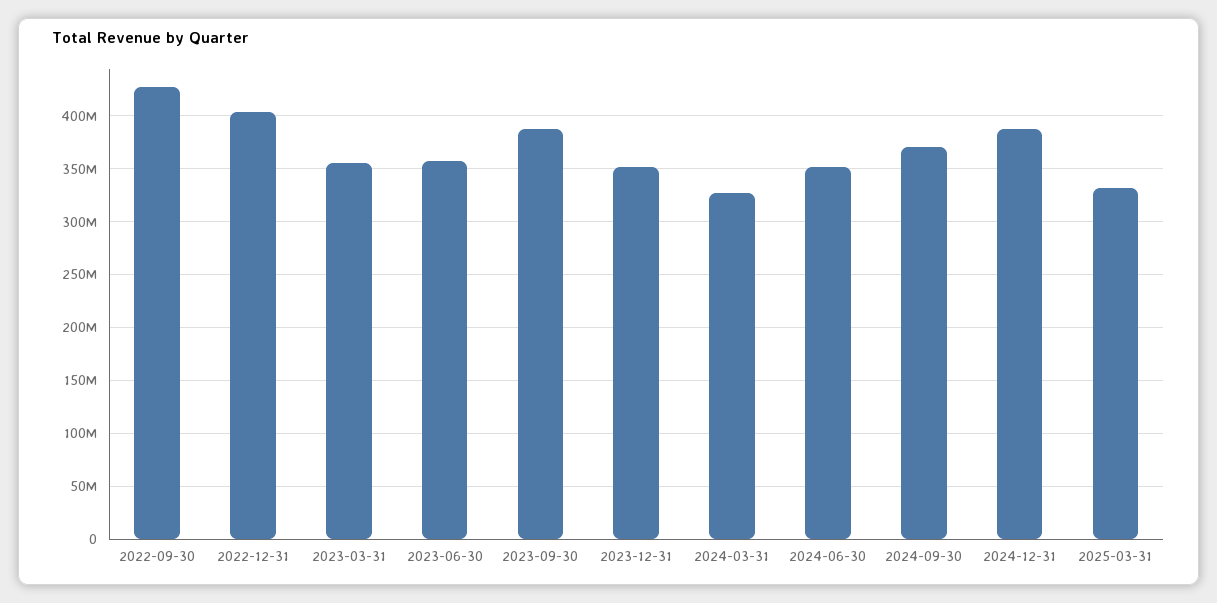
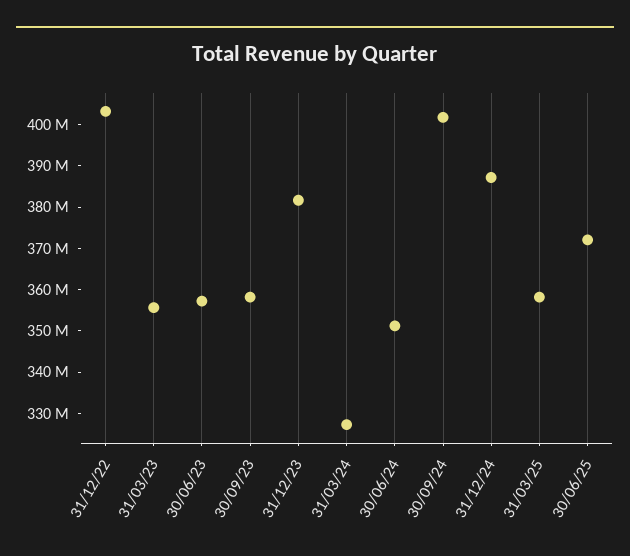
2022-09-30: 430000000 -> none
2023-09-30: 390000000 -> 358000000
2023-12-31: 350000000 -> 382000000
2024-09-30: 370000000 -> 402000000
2025-03-31: 330000000 -> 358000000
30/06/25: none -> 372000000

